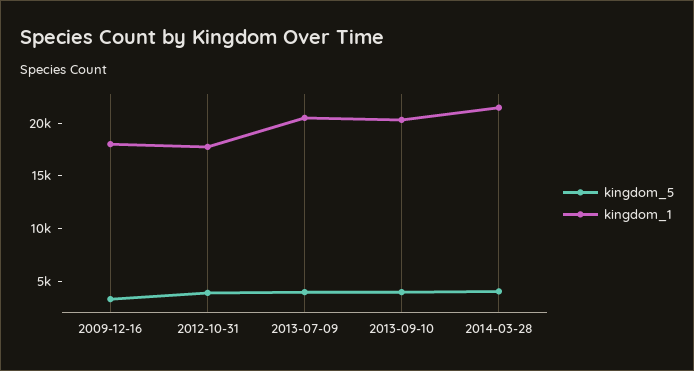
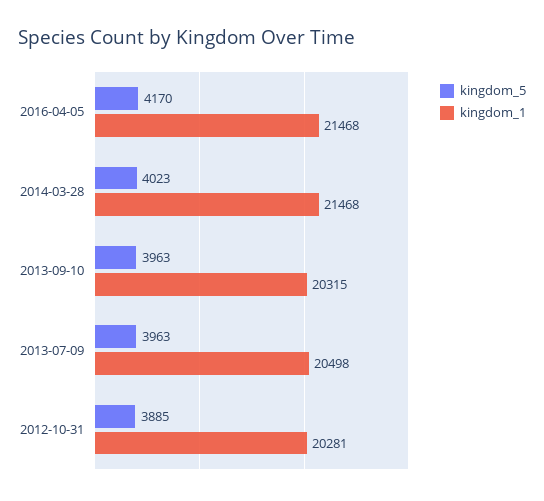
kingdom_5, 2009-12-16: 3000 -> none
kingdom_1, 2009-12-16: 18000 -> none
kingdom_1, 2012-10-31: 18000 -> 20281
kingdom_5, 2016-04-05: none -> 4170
kingdom_1, 2016-04-05: none -> 21468

